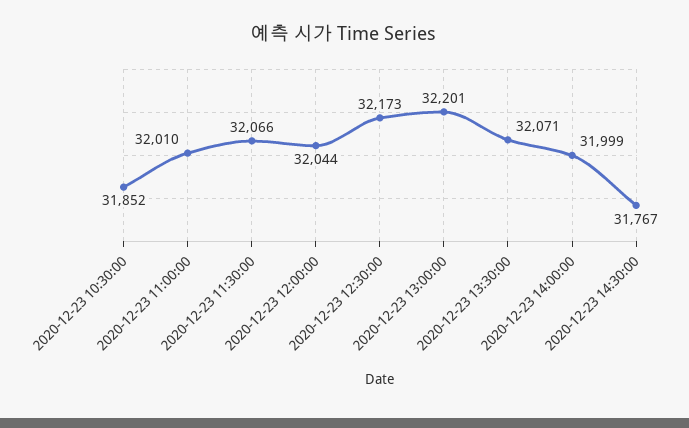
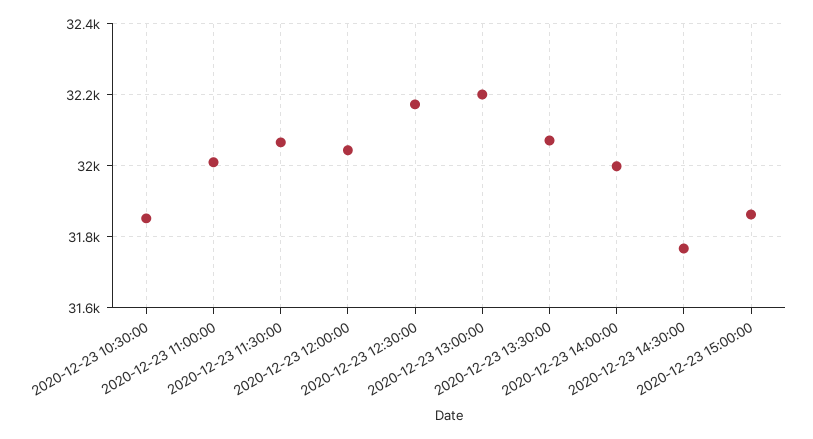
2020-12-23 15:00:00: none -> 31860

